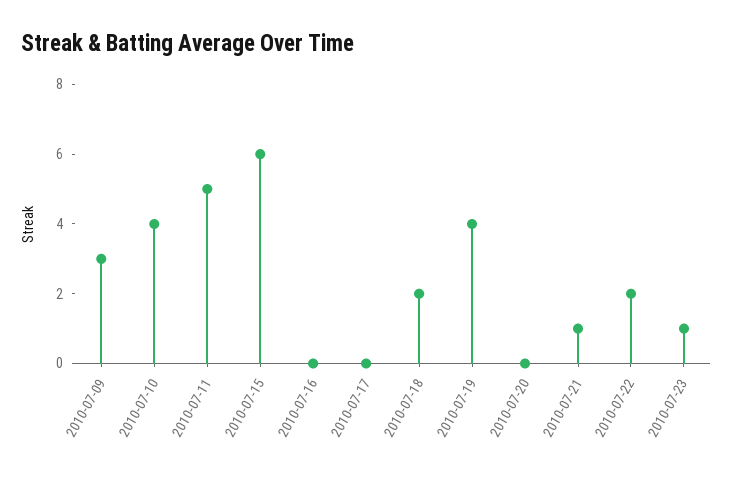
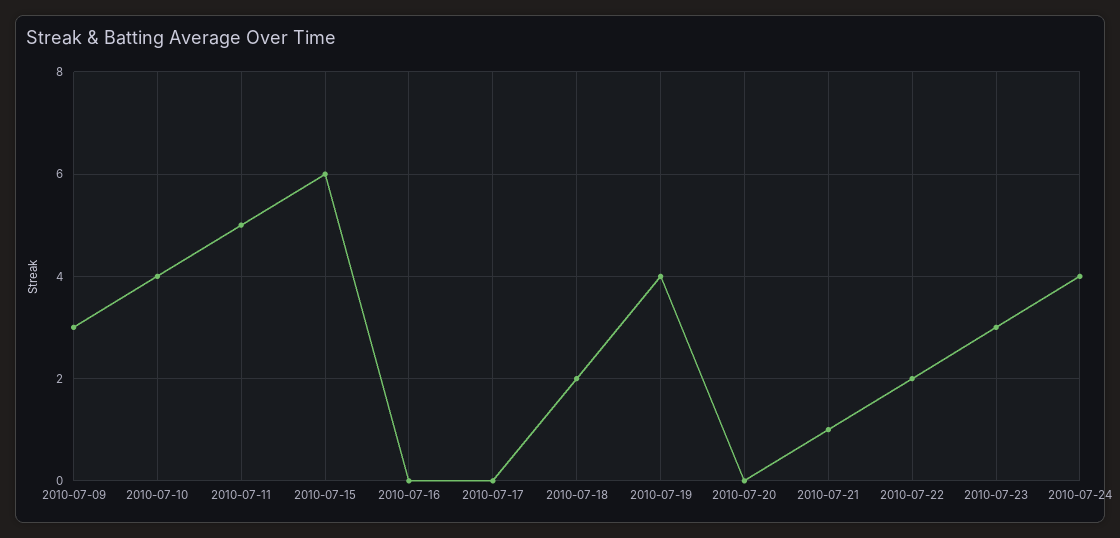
2010-07-23: 1 -> 3
2010-07-24: none -> 4

